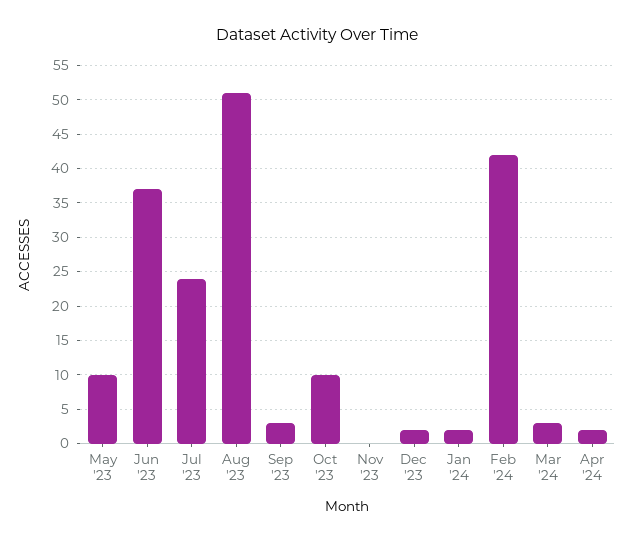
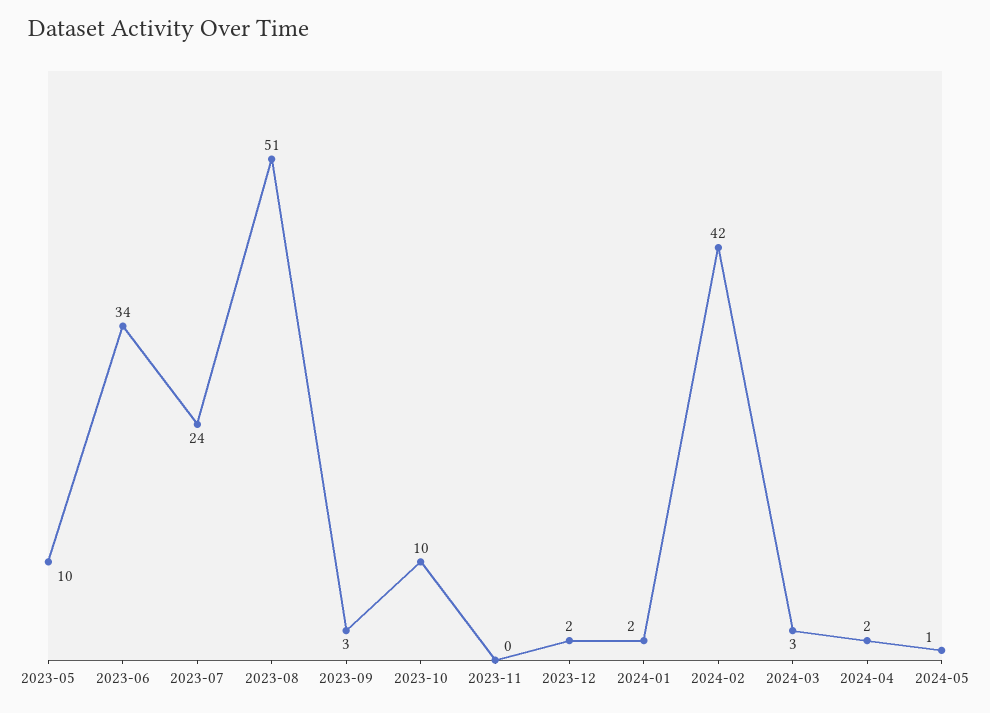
Jun '23: 37 -> 34
2024-05: none -> 1

